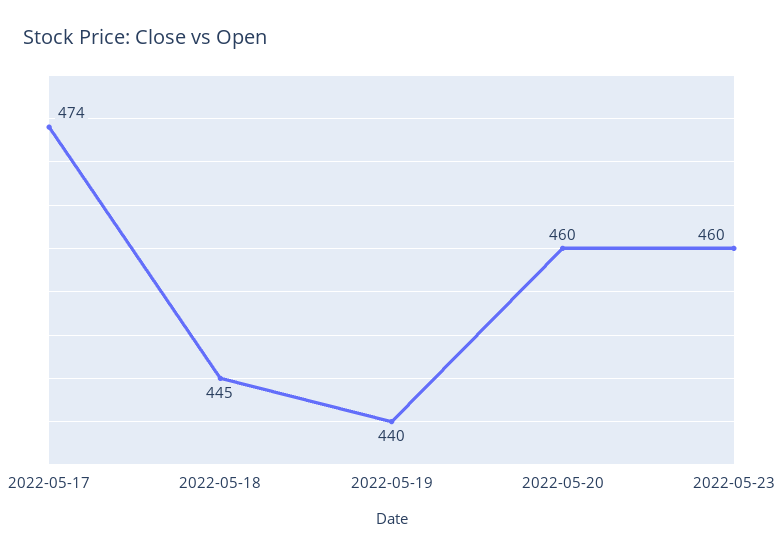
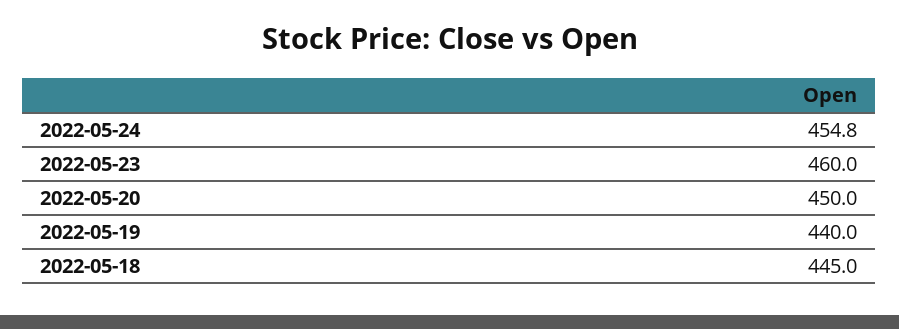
2022-05-17: 474 -> none
2022-05-20: 460 -> 450
2022-05-24: none -> 454.8

